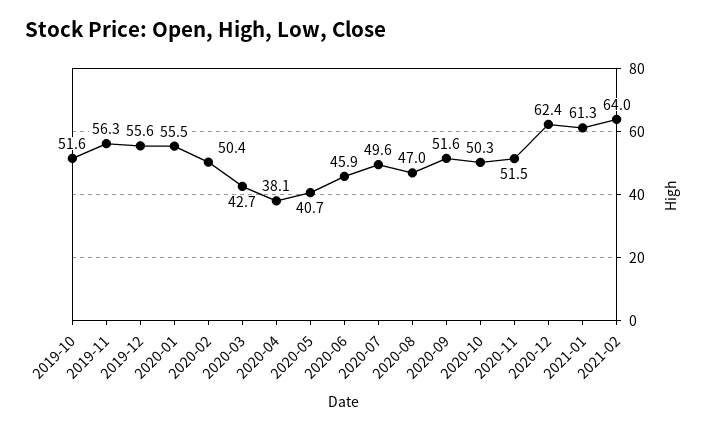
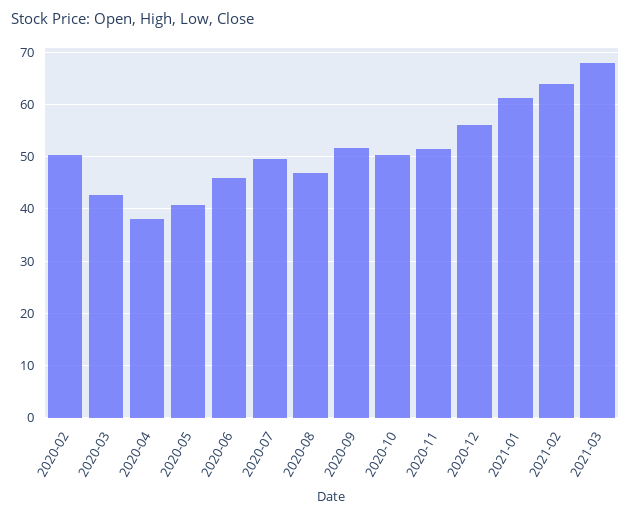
2019-10: 51.6 -> none
2019-11: 56.3 -> none
2019-12: 55.6 -> none
2020-01: 55.5 -> none
2020-12: 62.4 -> 56
2021-03: none -> 68

